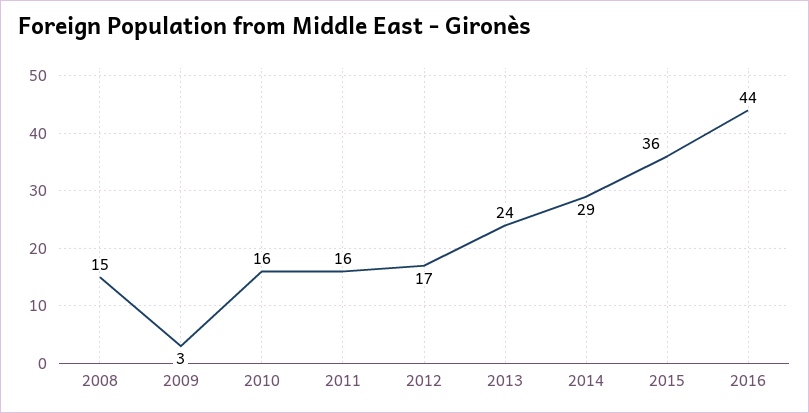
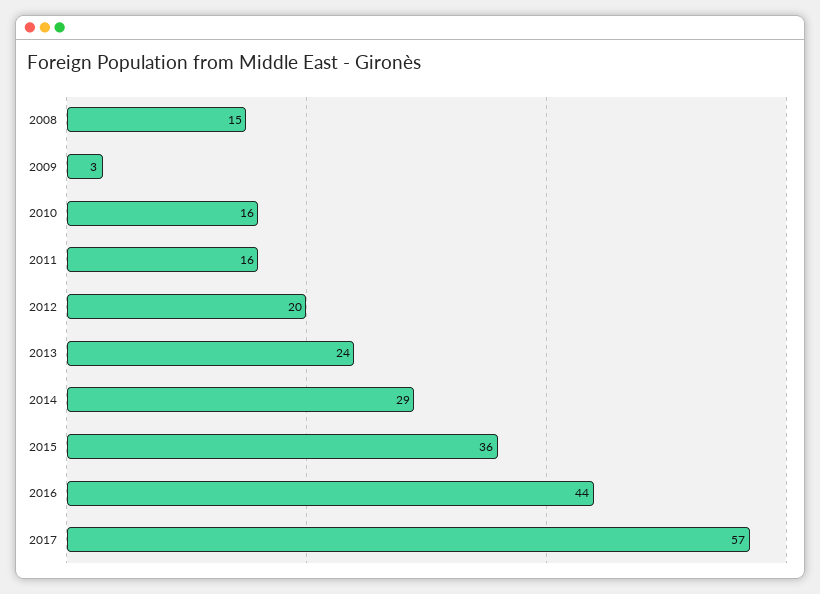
2012: 17 -> 20
2017: none -> 57

